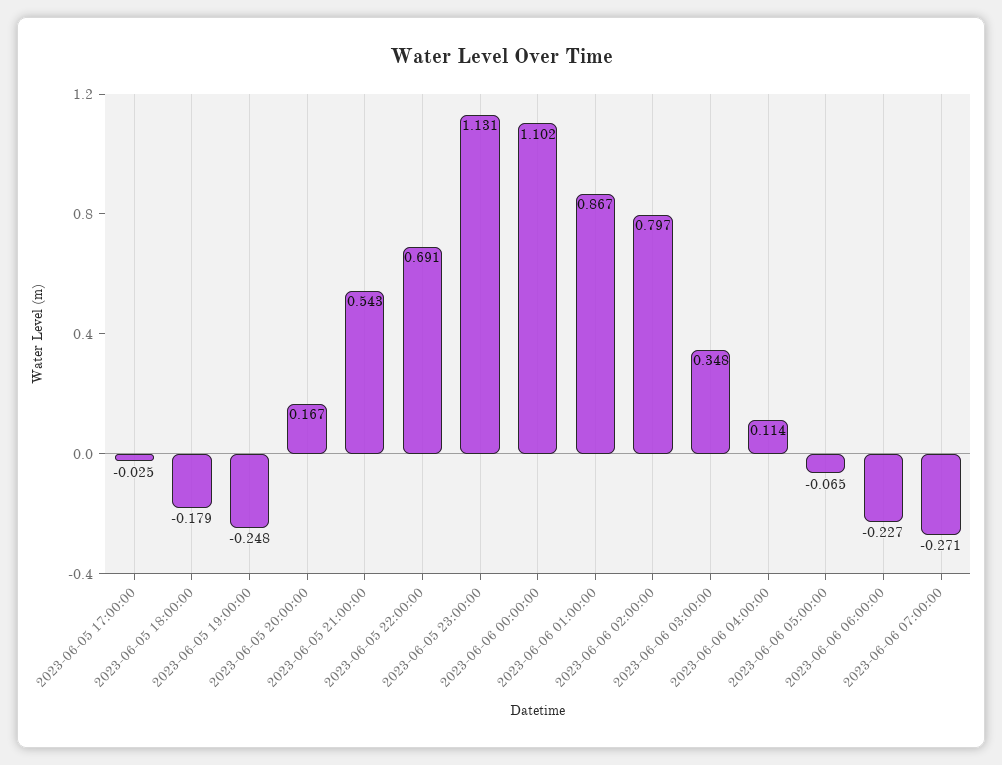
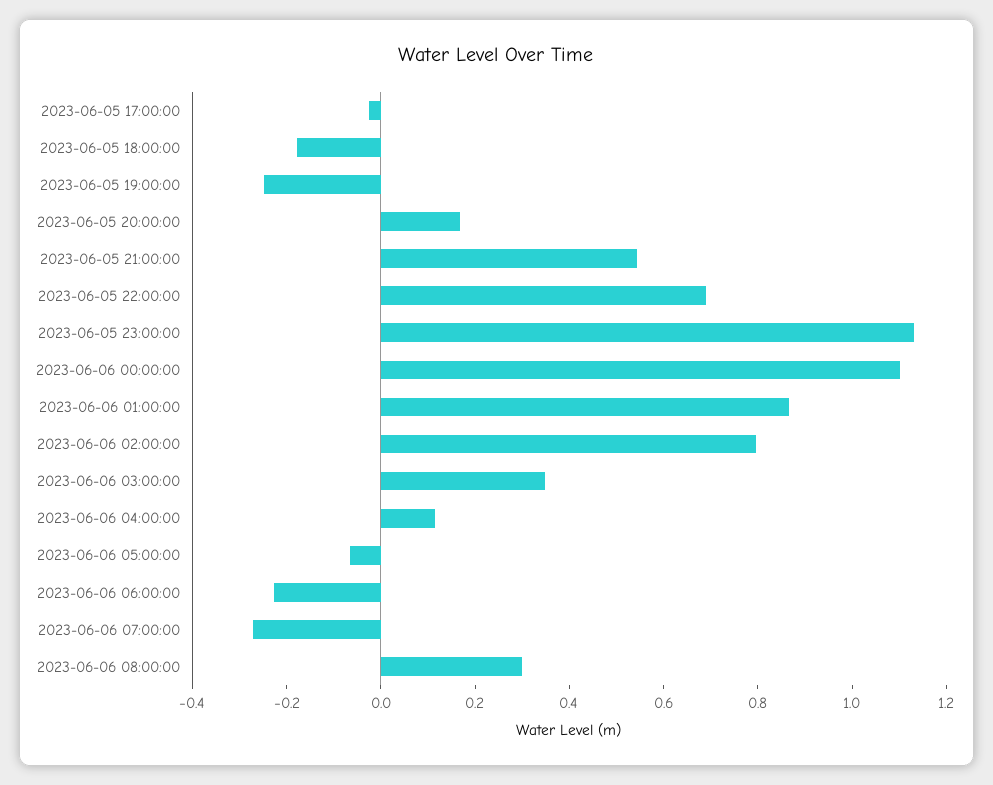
2023-06-06 08:00:00: none -> 0.3

